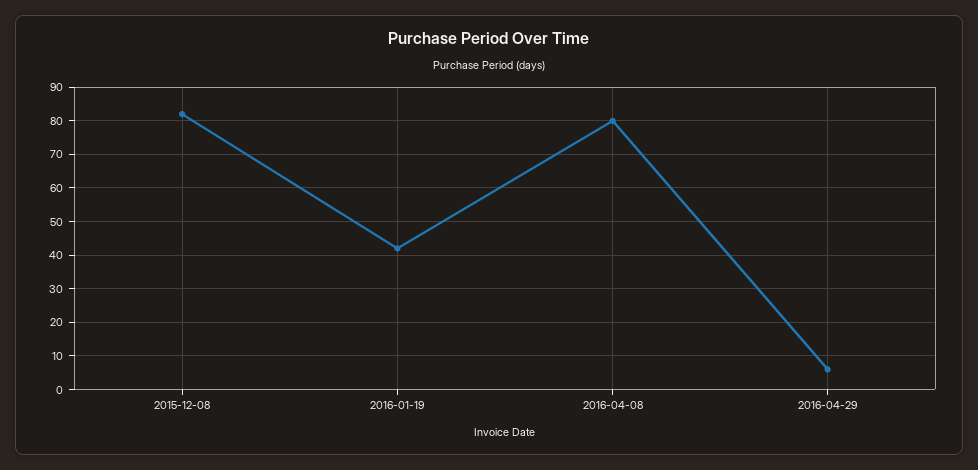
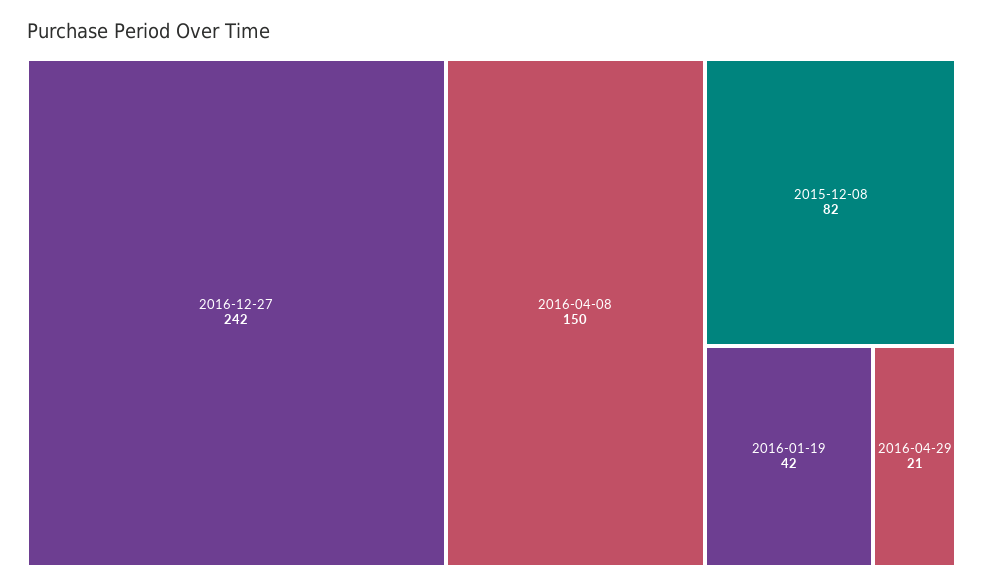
2016-04-08: 80 -> 150
2016-04-29: 5 -> 21
2016-12-27: none -> 242

